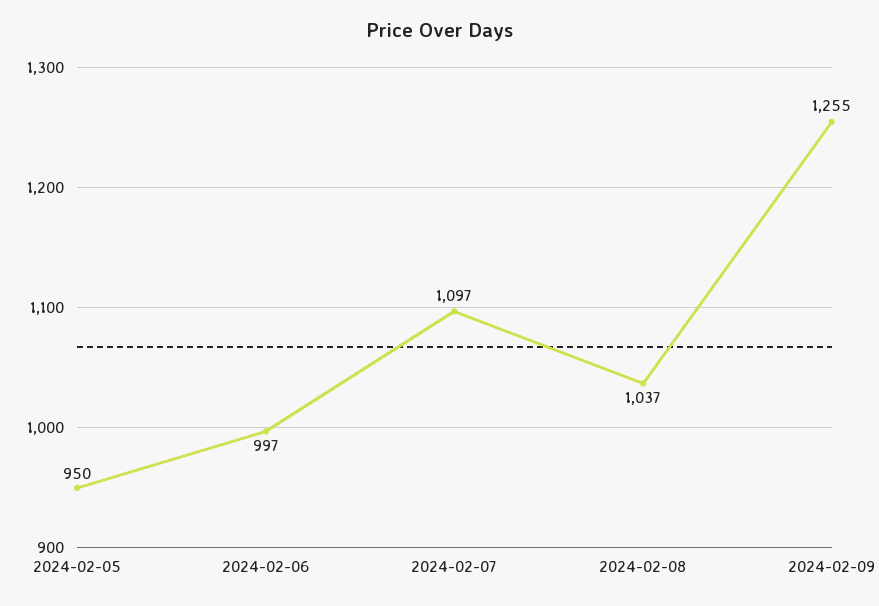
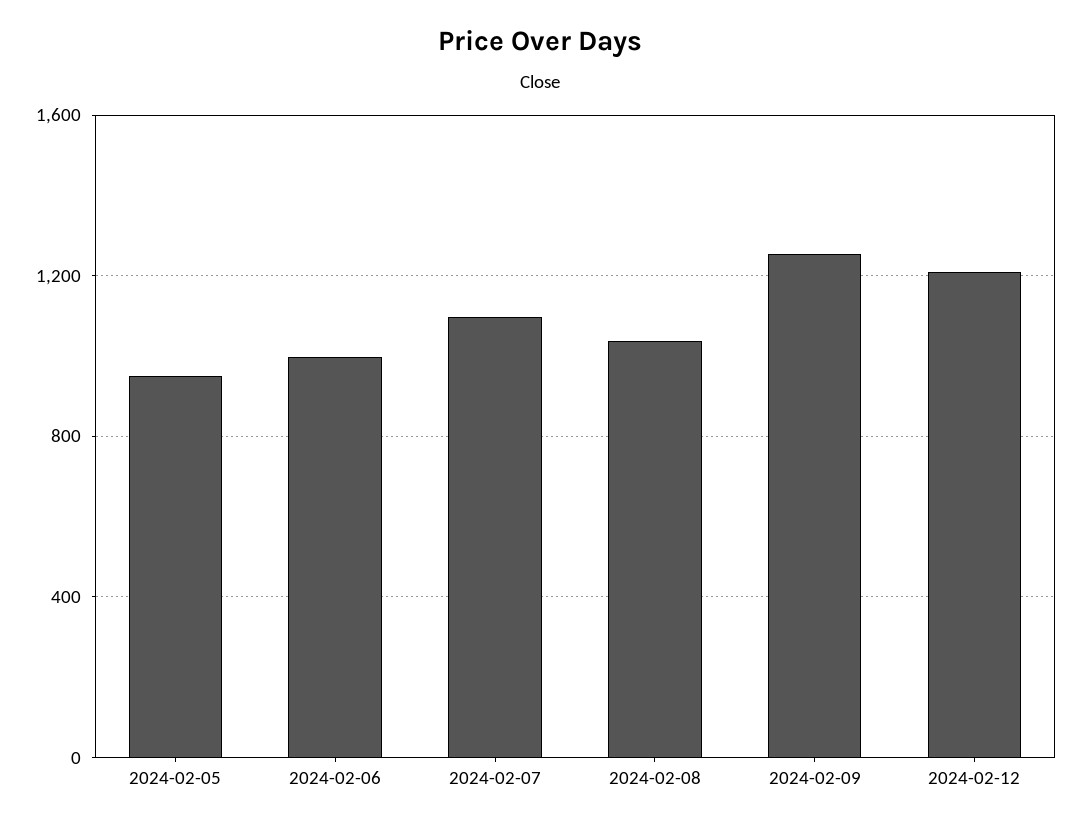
2024-02-12: none -> 1200

